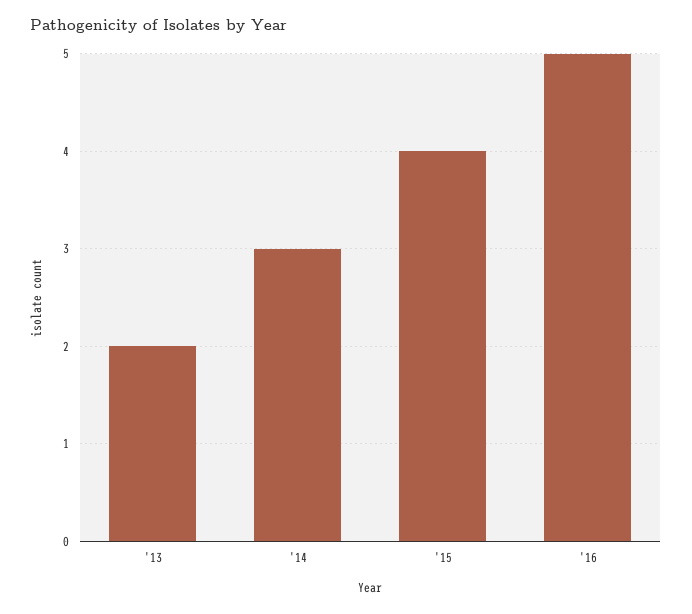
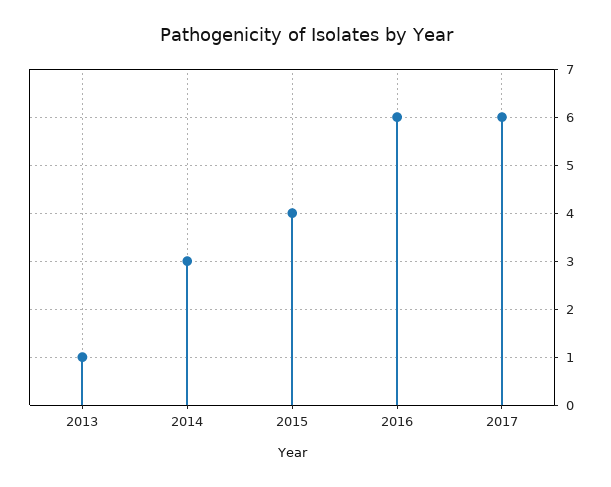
'13: 2 -> 1
'16: 5 -> 6
2017: none -> 6

